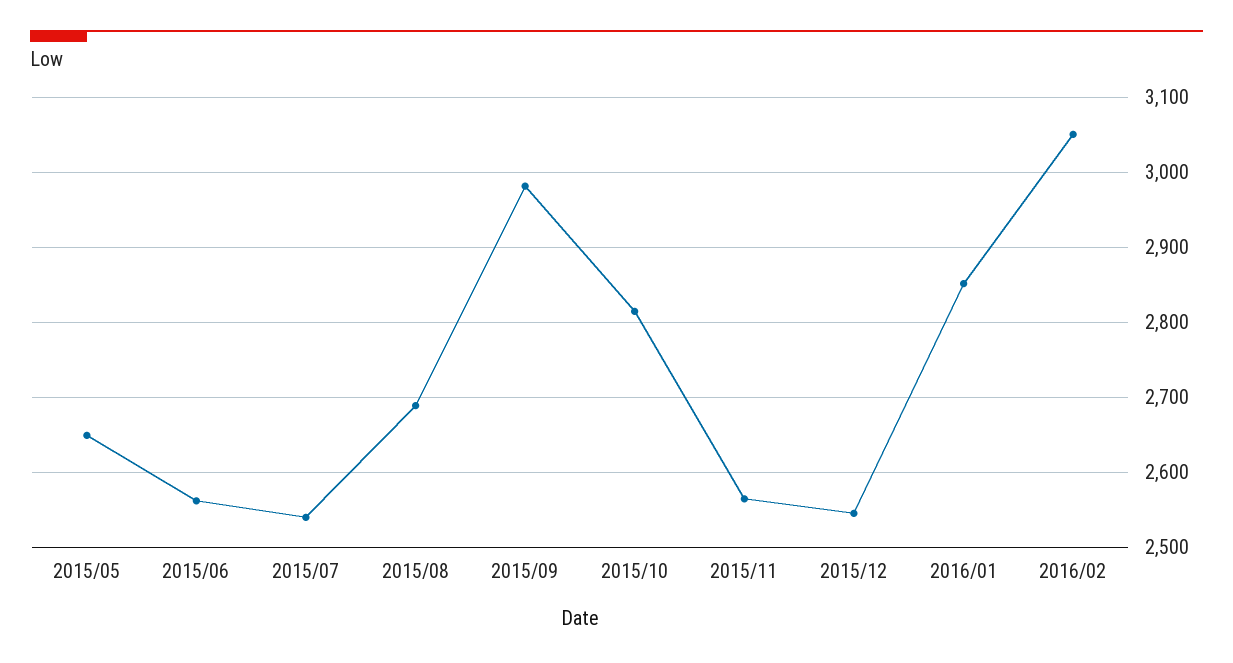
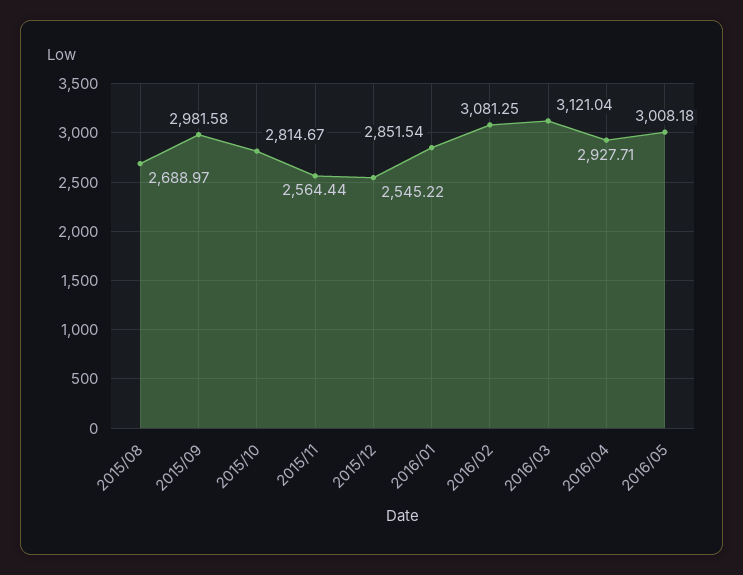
2015/05: 2650 -> none
2015/06: 2560 -> none
2015/07: 2540 -> none
2016/02: 3050 -> 3081.25
2016/03: none -> 3121.04
2016/04: none -> 2927.71
2016/05: none -> 3008.18

